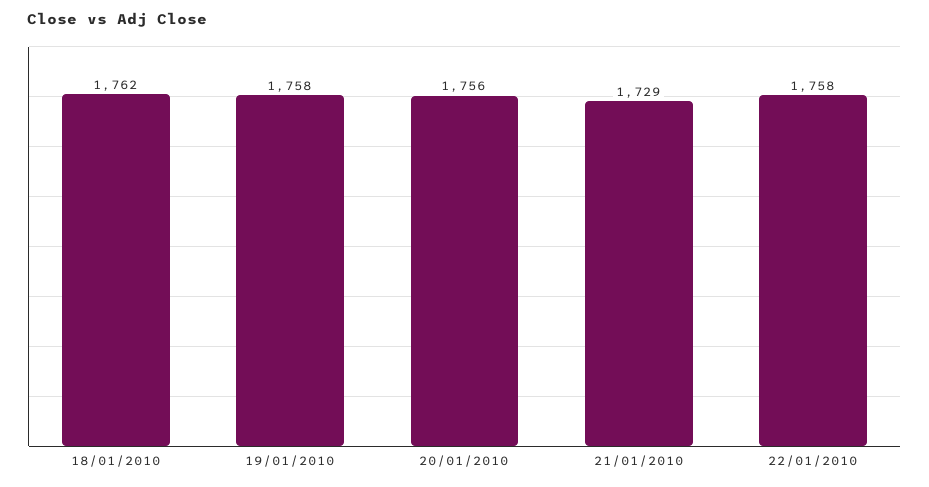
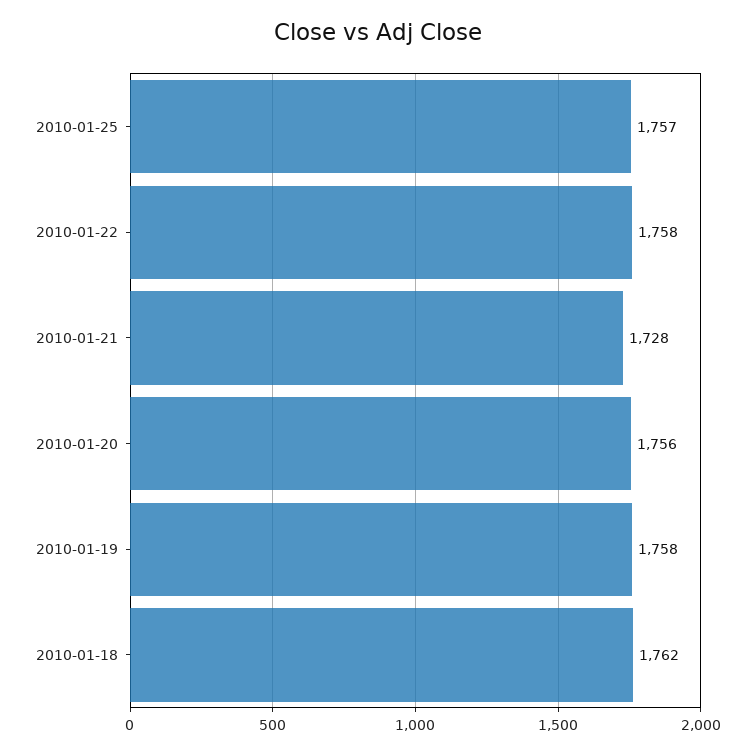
21/01/2010: 1729 -> 1728
2010-01-25: none -> 1757

